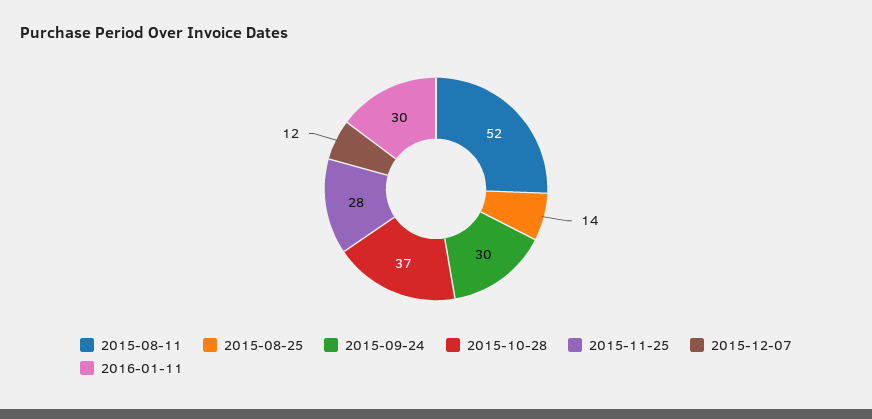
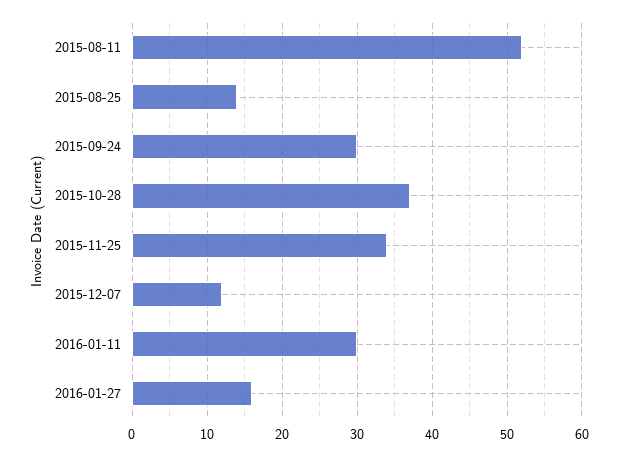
2015-11-25: 28 -> 34
2016-01-27: none -> 16

